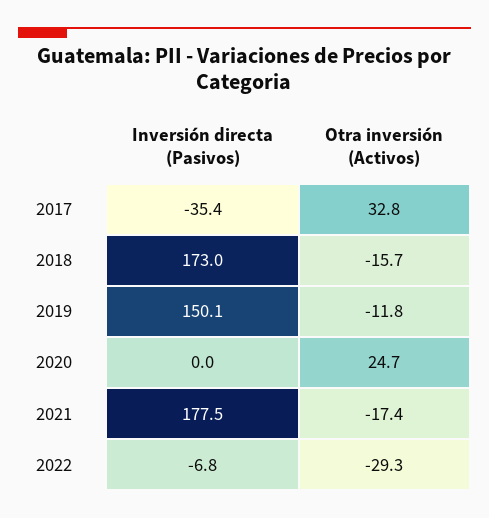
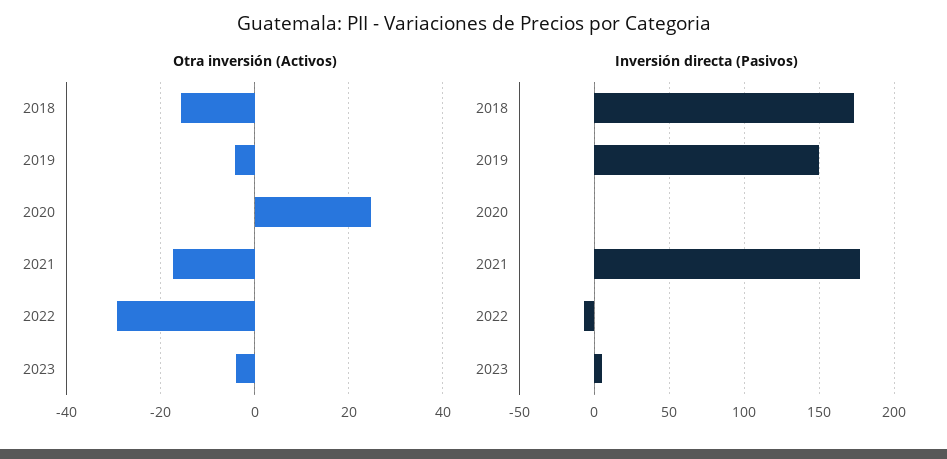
Inversión directa (Pasivos), 2017: -35.4 -> none
Otra inversión (Activos), 2017: 32.8 -> none
Otra inversión (Activos), 2019: -11.8 -> -4
Otra inversión (Activos), 2023: none -> -4
Inversión directa (Pasivos), 2023: none -> 5

